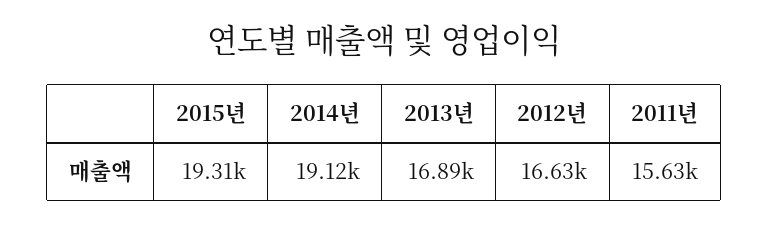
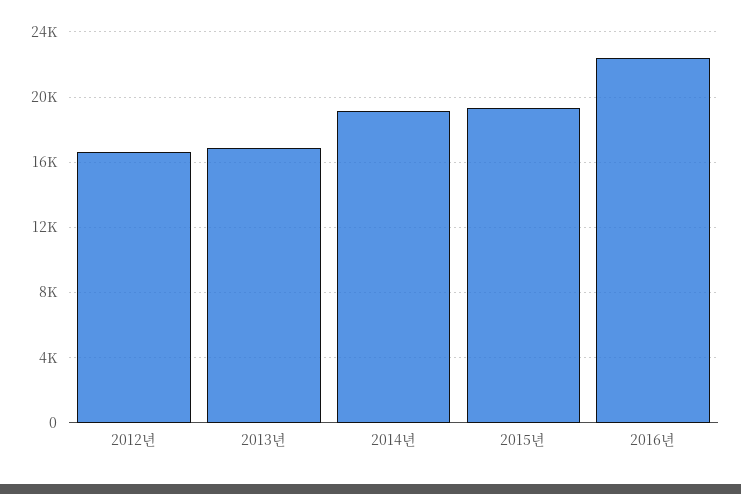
2011년: 15630 -> none
2016년: none -> 22500

